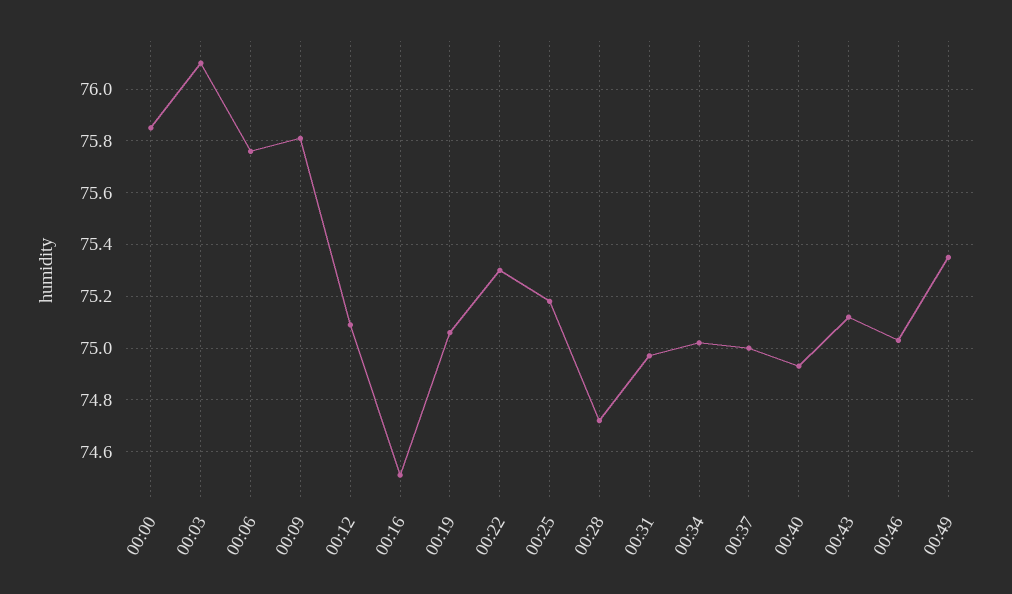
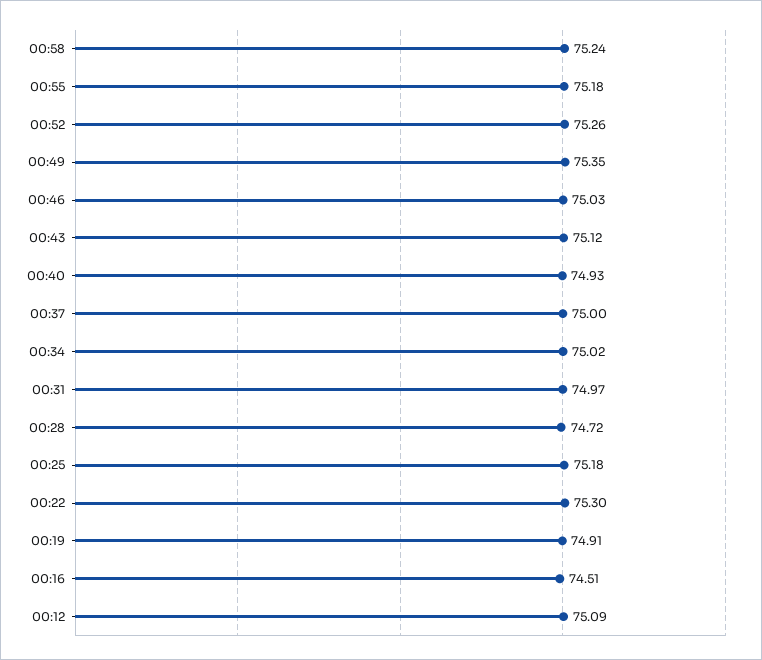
00:00: 75.85 -> none
00:03: 76.1 -> none
00:06: 75.75 -> none
00:09: 75.8 -> none
00:19: 75.05 -> 74.91
00:58: none -> 75.24
00:55: none -> 75.18
00:52: none -> 75.26

